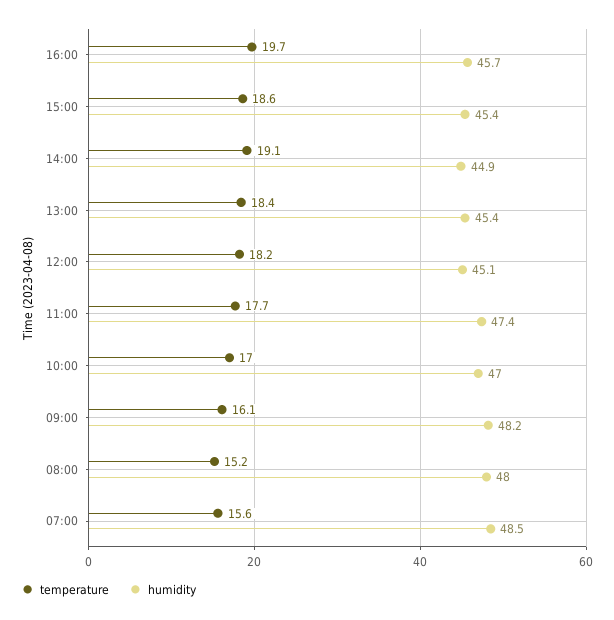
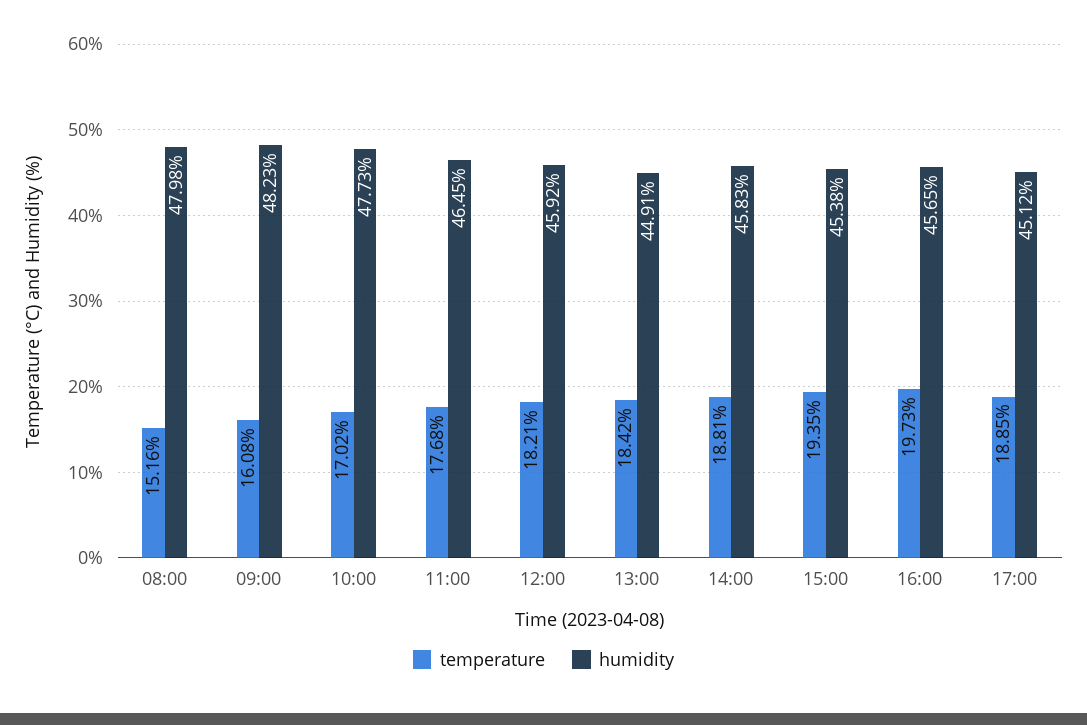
temperature, 15:00: 18.6 -> 19.35
temperature, 14:00: 19.1 -> 18.81
humidity, 14:00: 44.9 -> 45.83
humidity, 13:00: 45.4 -> 44.91
humidity, 12:00: 45.1 -> 45.92
humidity, 11:00: 47.4 -> 46.45
humidity, 10:00: 47 -> 47.73
temperature, 07:00: 15.6 -> none
humidity, 07:00: 48.5 -> none
temperature, 17:00: none -> 18.85
humidity, 17:00: none -> 45.12

